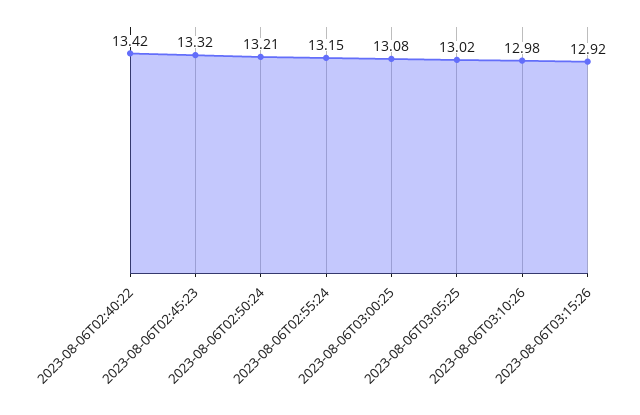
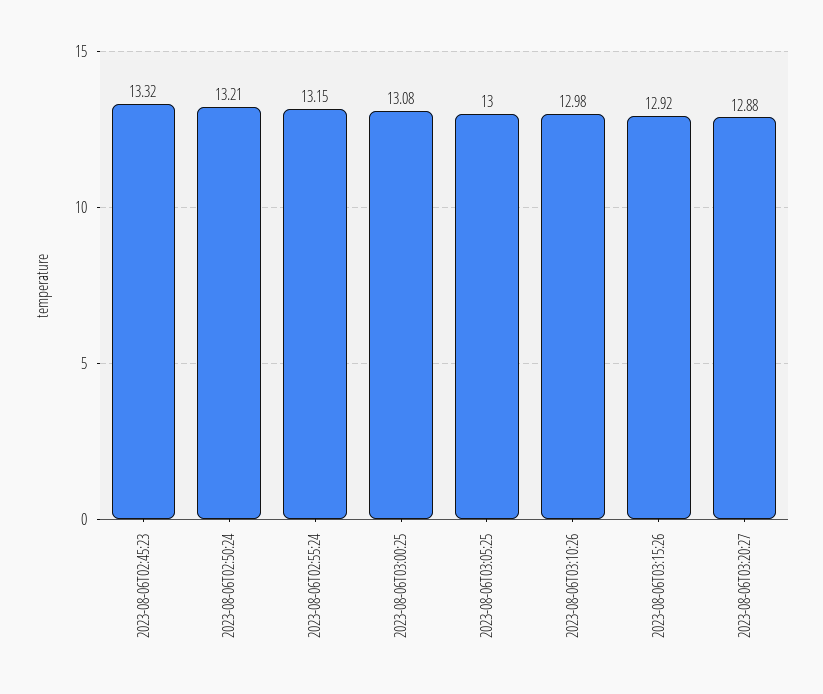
2023-08-06T02:40:22: 13.42 -> none
2023-08-06T03:05:25: 13.02 -> 13
2023-08-06T03:20:27: none -> 12.88

